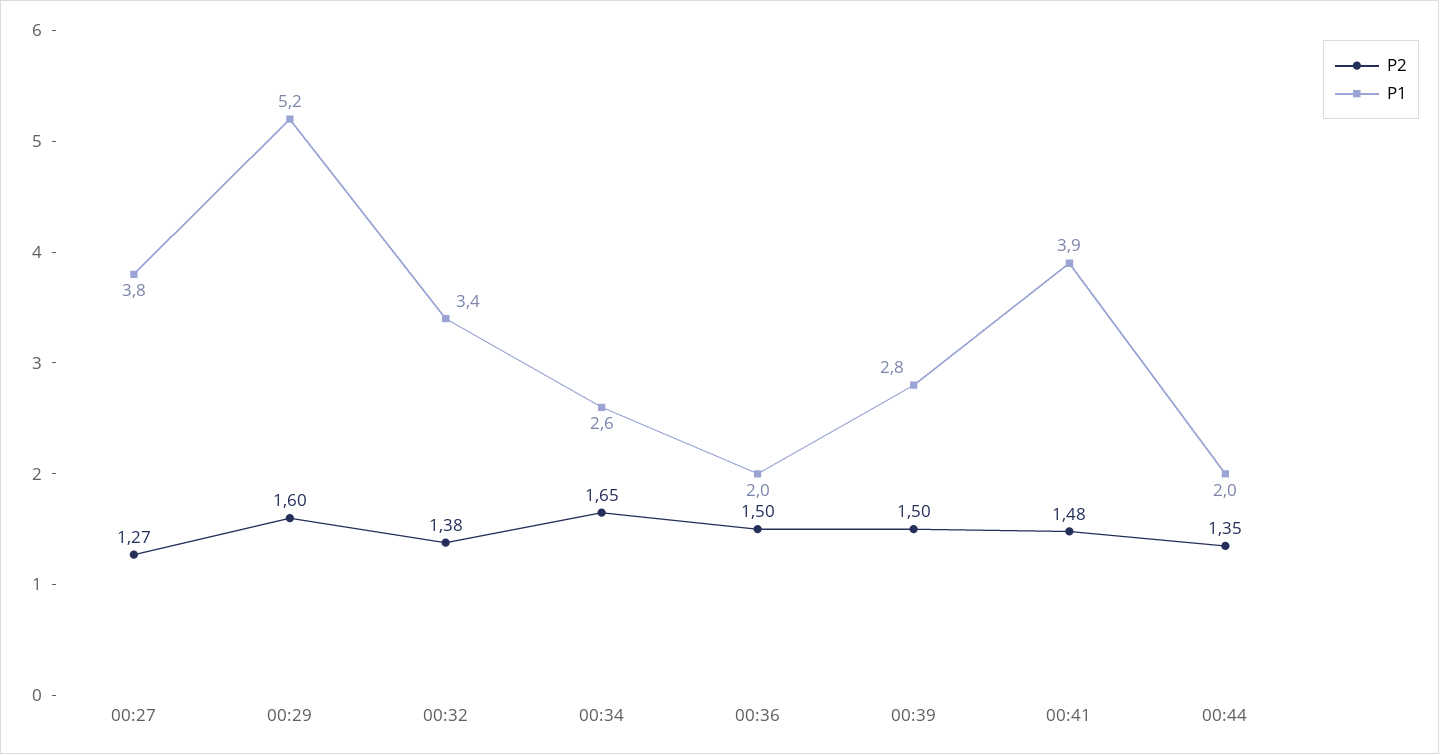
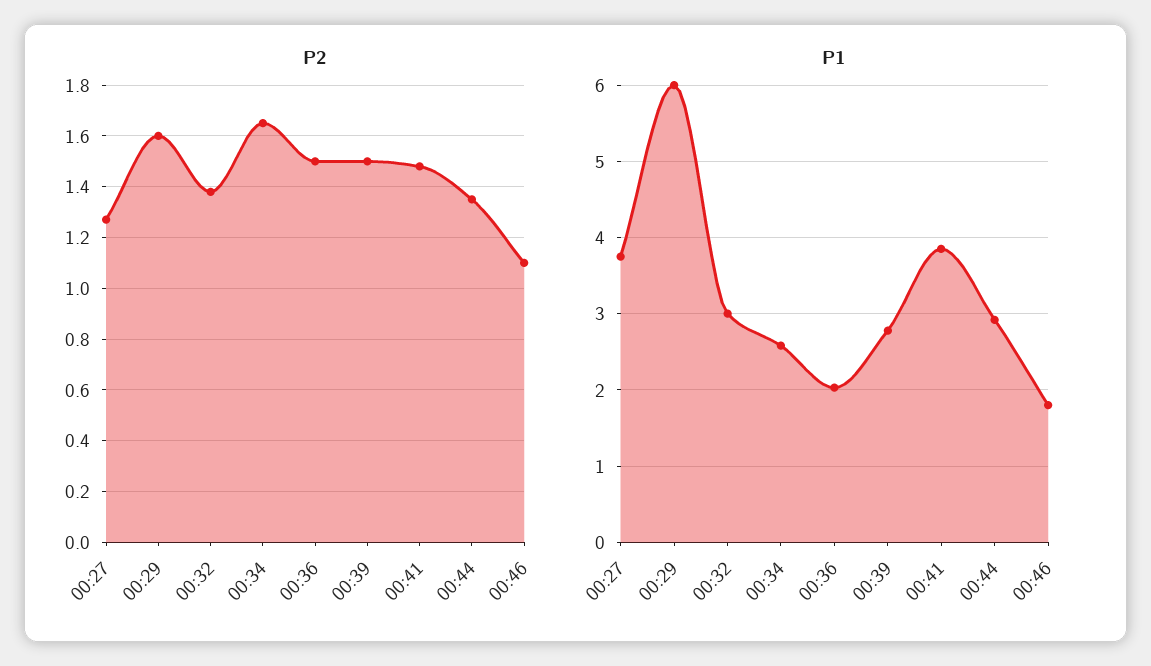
P1, 00:29: 5.2 -> 6
P1, 00:32: 3.4 -> 3
P1, 00:44: 2 -> 2.9
P2, 00:46: none -> 1.1
P1, 00:46: none -> 1.8

